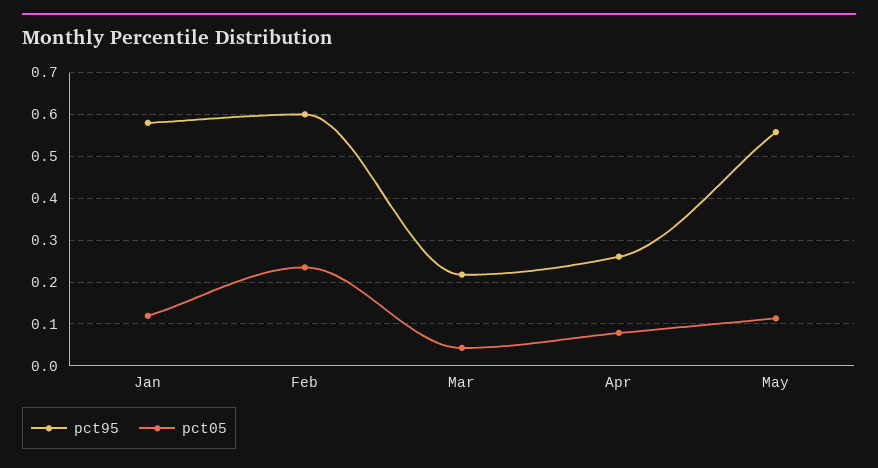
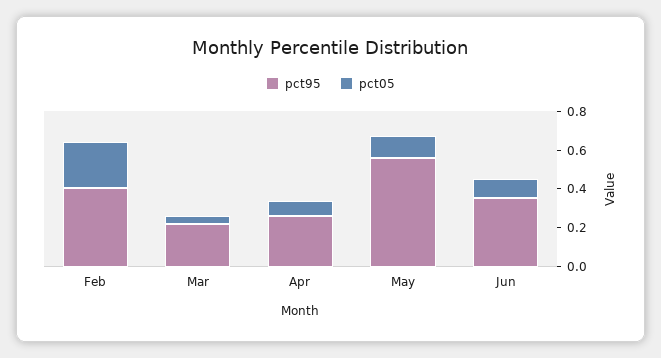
pct95, Jan: 0.58 -> none
pct05, Jan: 0.12 -> none
pct95, Feb: 0.6 -> 0.4
pct95, Jun: none -> 0.35
pct05, Jun: none -> 0.1

